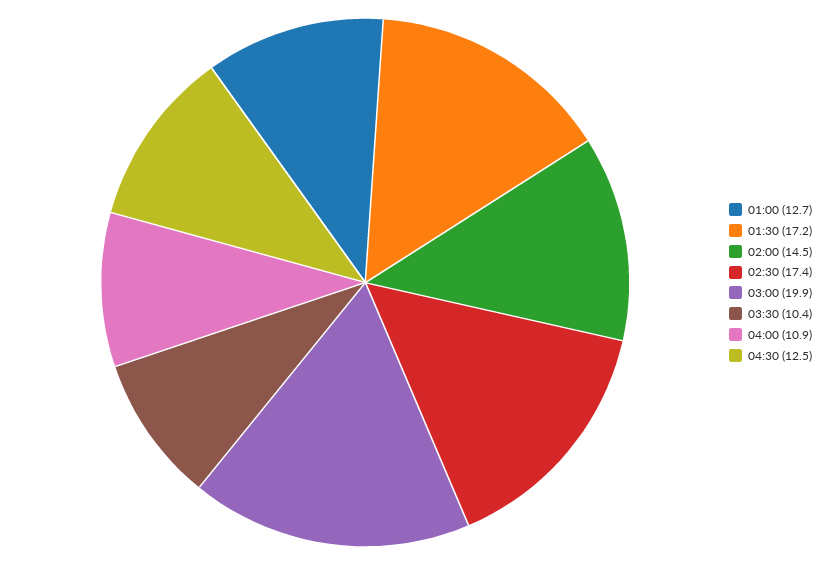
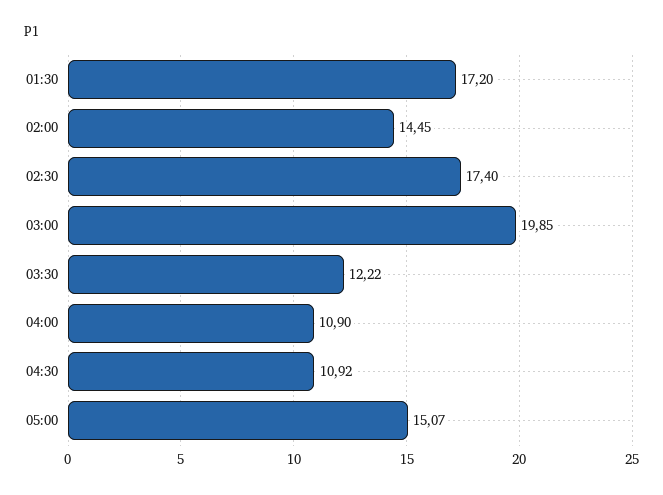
01:00: 12.7 -> none
03:30: 10.4 -> 12.22
04:30: 12.5 -> 10.92
05:00: none -> 15.07

